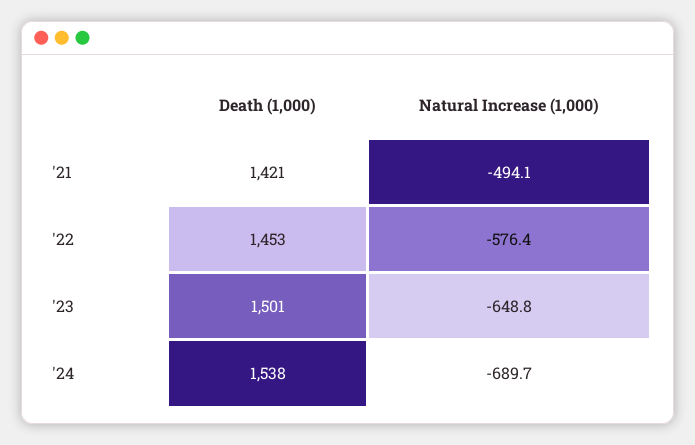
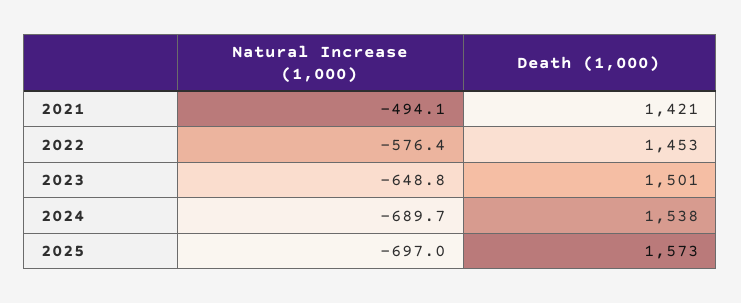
Natural Increase (1,000), 2025: none -> -697
Death (1,000), 2025: none -> 1573

